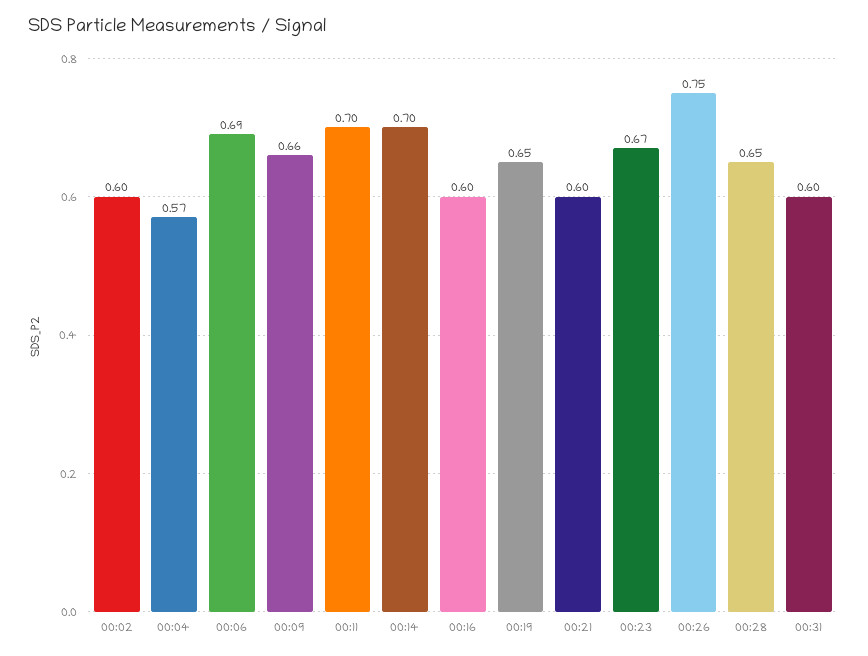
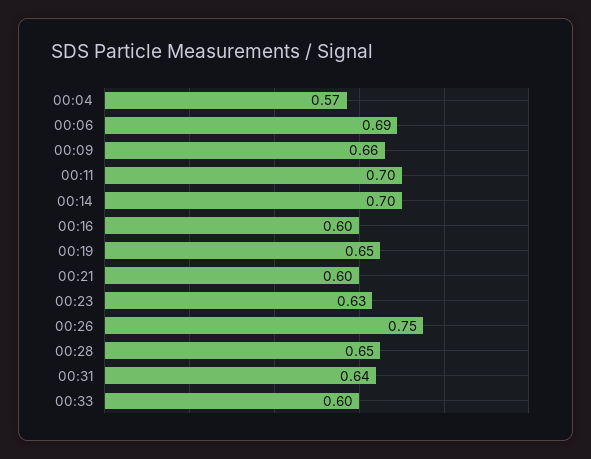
00:02: 0.6 -> none
00:23: 0.67 -> 0.63
00:31: 0.6 -> 0.64
00:33: none -> 0.6

